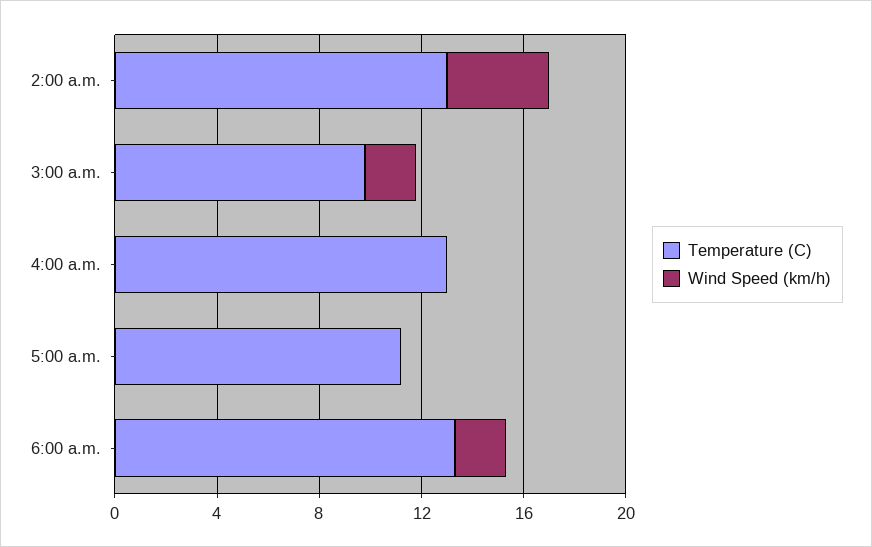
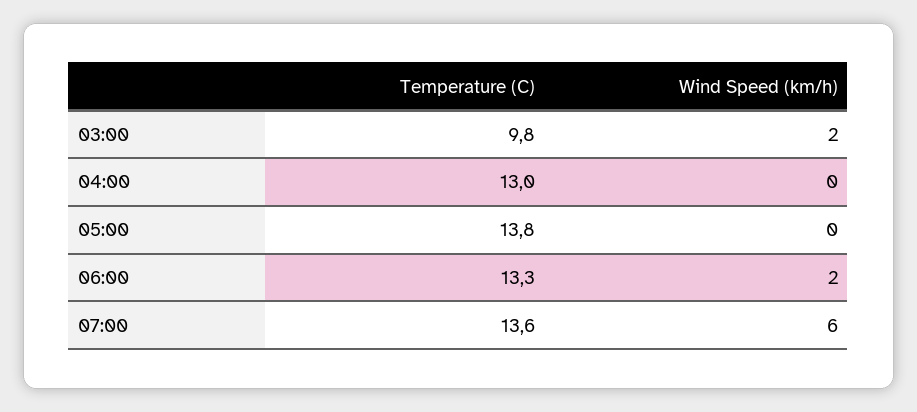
Temperature (C), 2:00 a.m.: 13 -> none
Wind Speed (km/h), 2:00 a.m.: 4 -> none
Temperature (C), 5:00 a.m.: 11 -> 13.8
Temperature (C), 07:00: none -> 13.6
Wind Speed (km/h), 07:00: none -> 6

